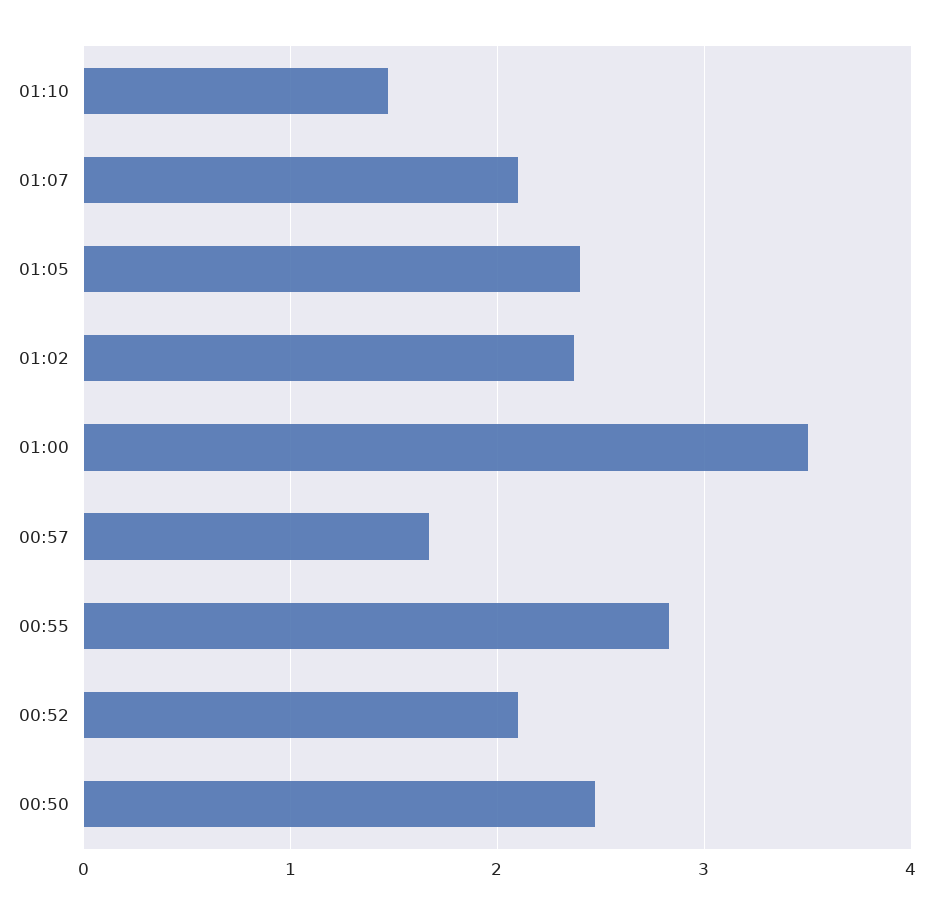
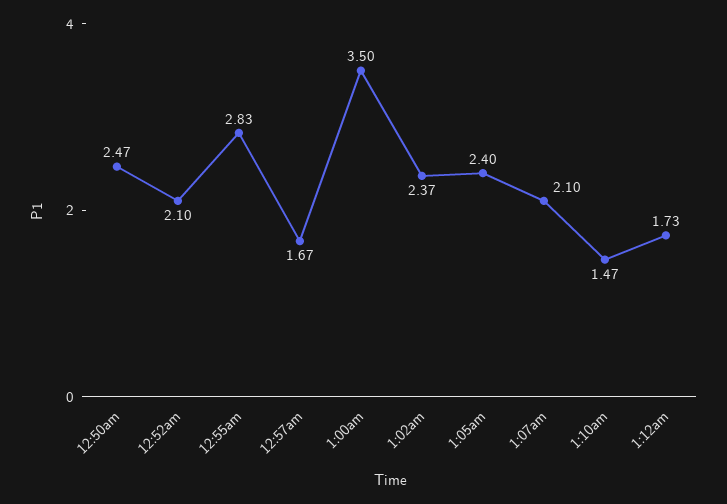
1:12am: none -> 1.73

